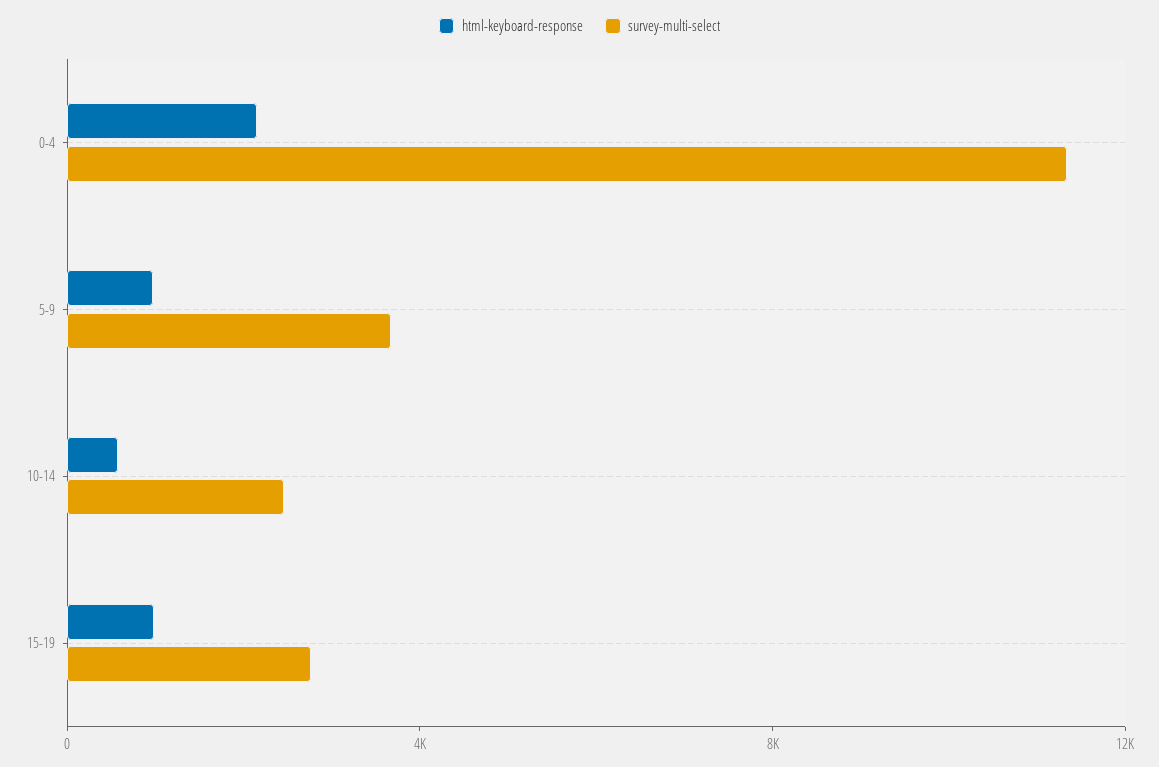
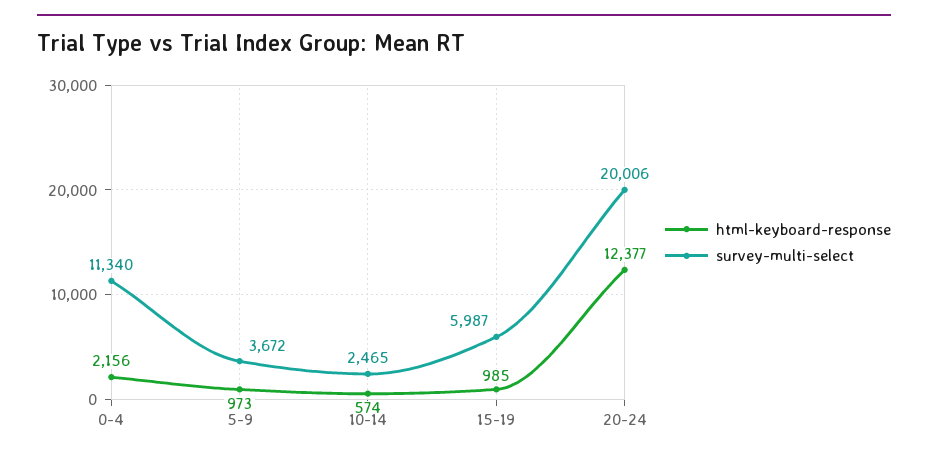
survey-multi-select, 15-19: 3000 -> 5987
html-keyboard-response, 20-24: none -> 12377
survey-multi-select, 20-24: none -> 20006

